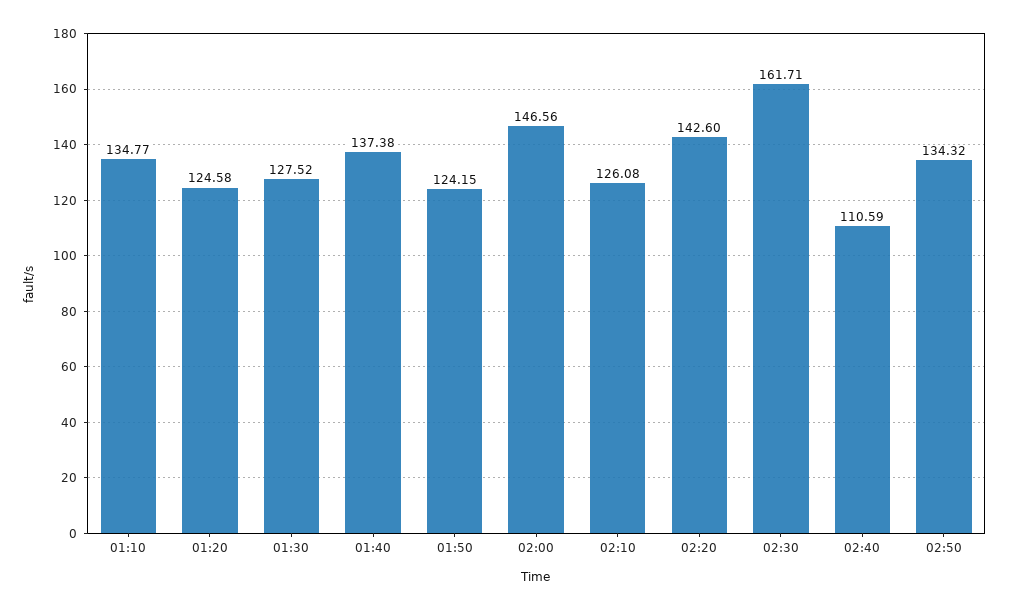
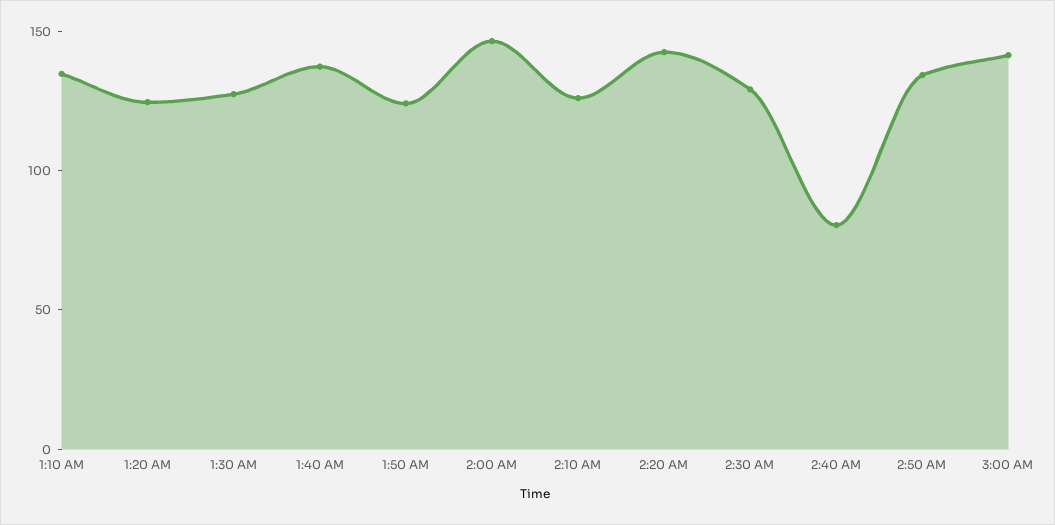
02:30: 161.71 -> 130
02:40: 110.59 -> 80
3:00 AM: none -> 140

